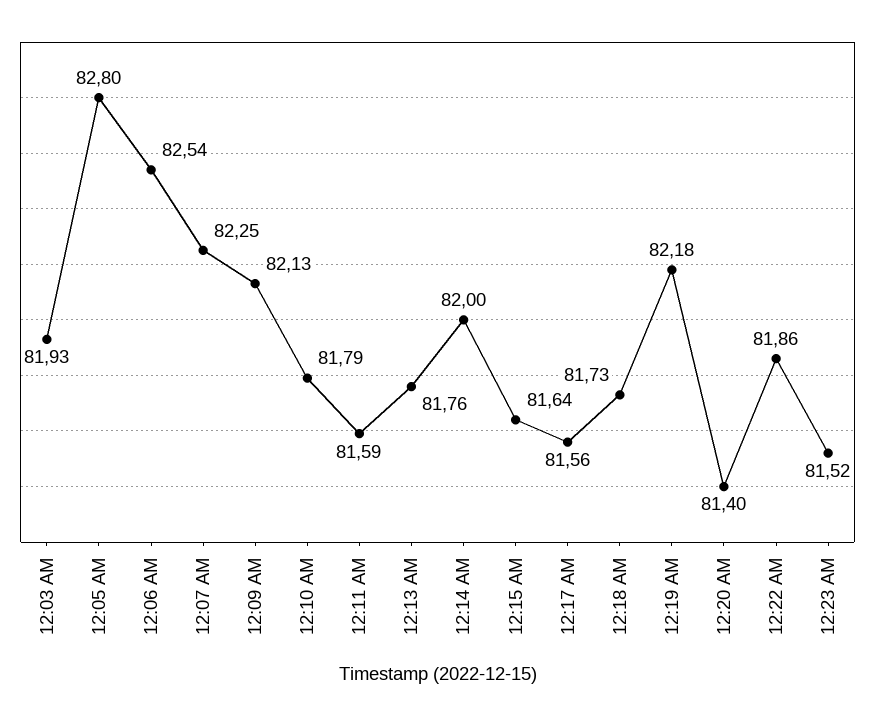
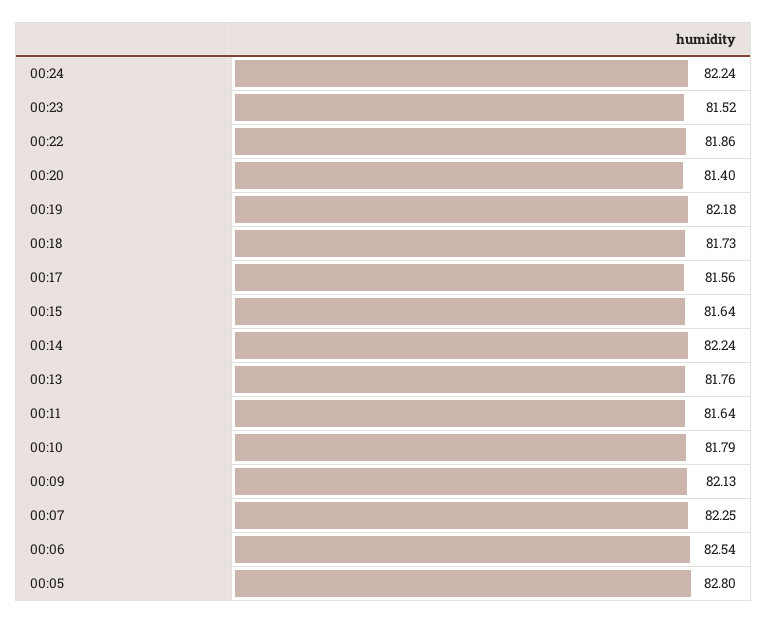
12:03 AM: 81.93 -> none
12:11 AM: 81.59 -> 81.64
12:14 AM: 82 -> 82.24
00:24: none -> 82.24

